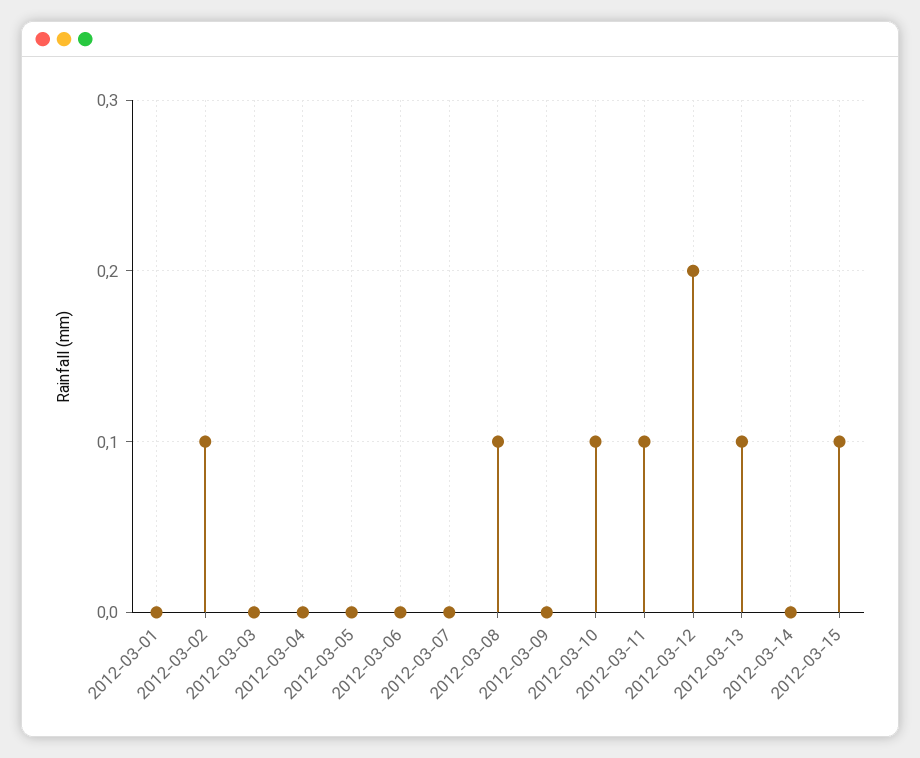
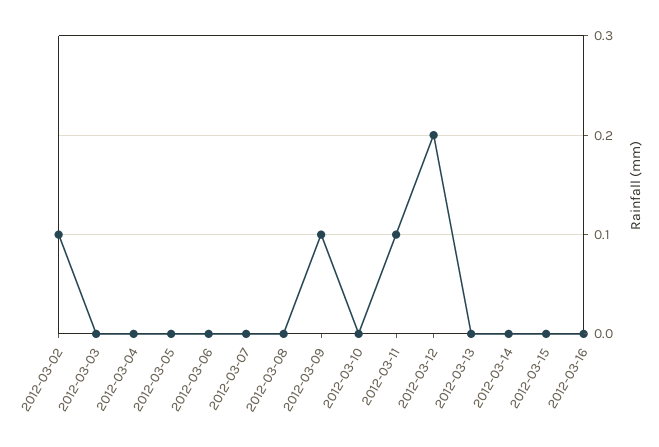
2012-03-01: 0 -> none
2012-03-08: 0.1 -> 0
2012-03-09: 0 -> 0.1
2012-03-10: 0.1 -> 0
2012-03-13: 0.1 -> 0
2012-03-15: 0.1 -> 0
2012-03-16: none -> 0

